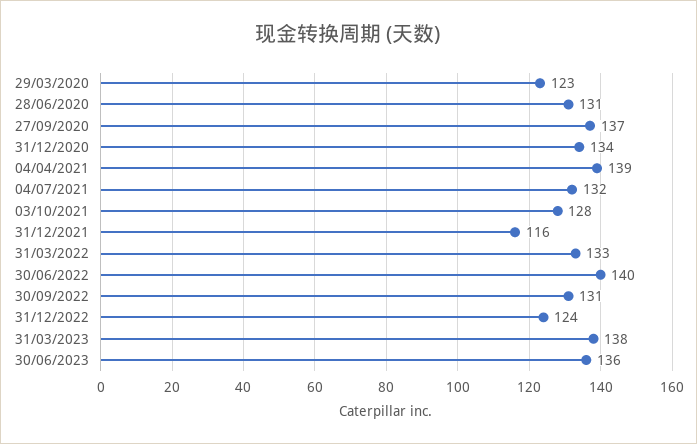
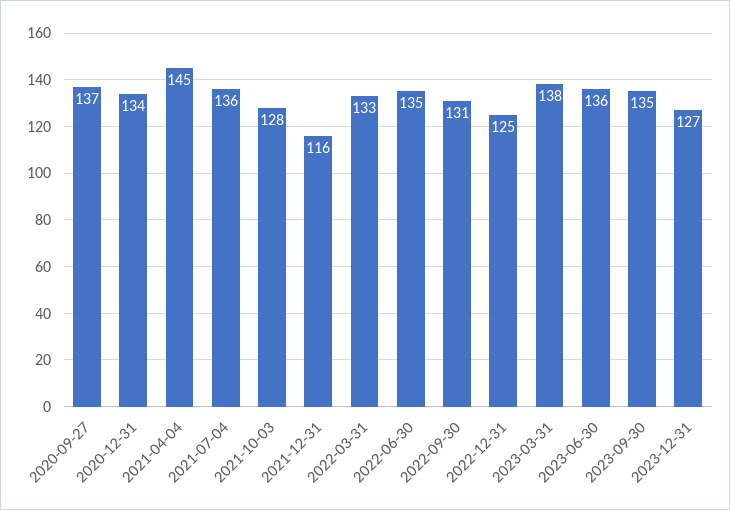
29/03/2020: 123 -> none
28/06/2020: 131 -> none
04/04/2021: 139 -> 145
04/07/2021: 132 -> 136
30/06/2022: 140 -> 135
31/12/2022: 124 -> 125
2023-09-30: none -> 135
2023-12-31: none -> 127

